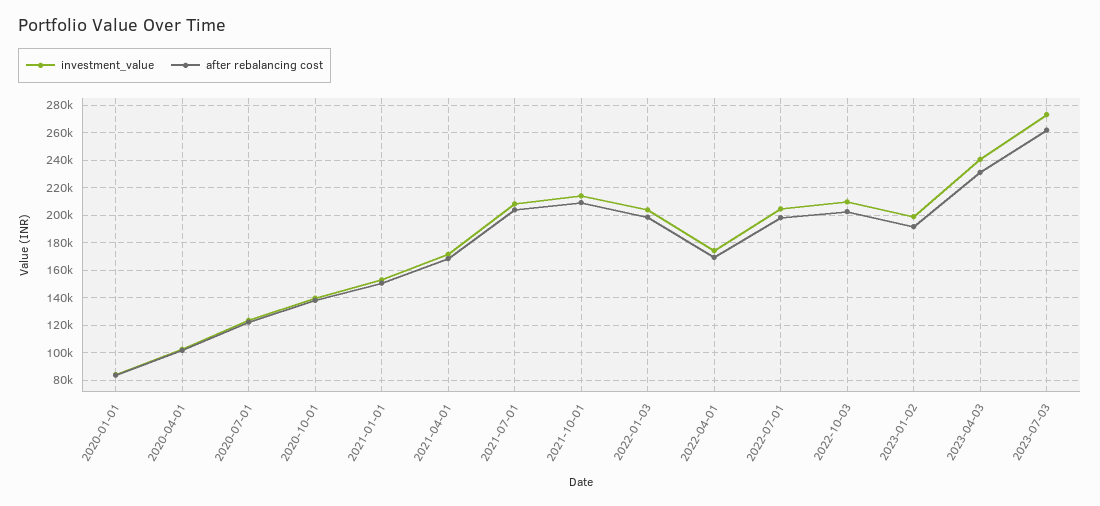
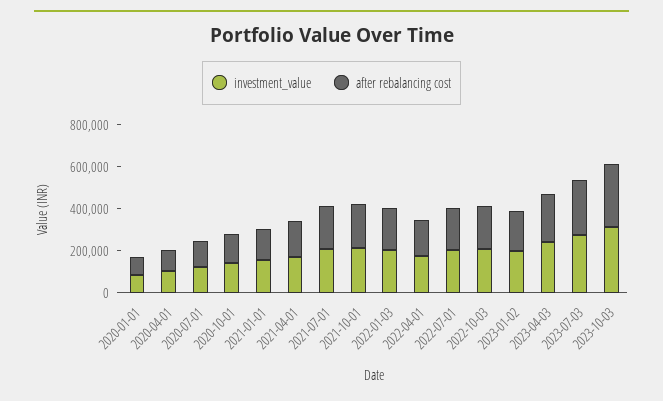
investment_value, 2023-10-03: none -> 300000
after rebalancing cost, 2023-10-03: none -> 300000

